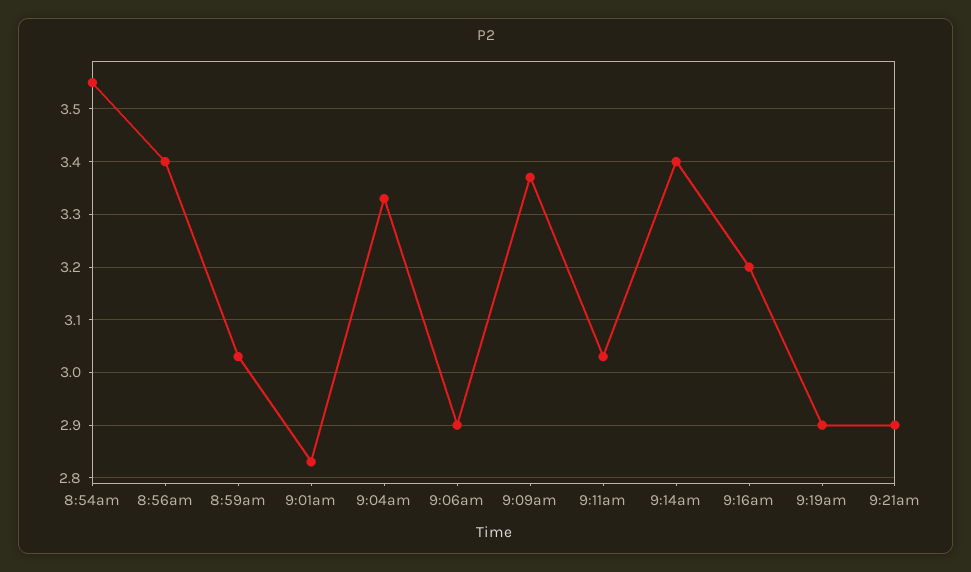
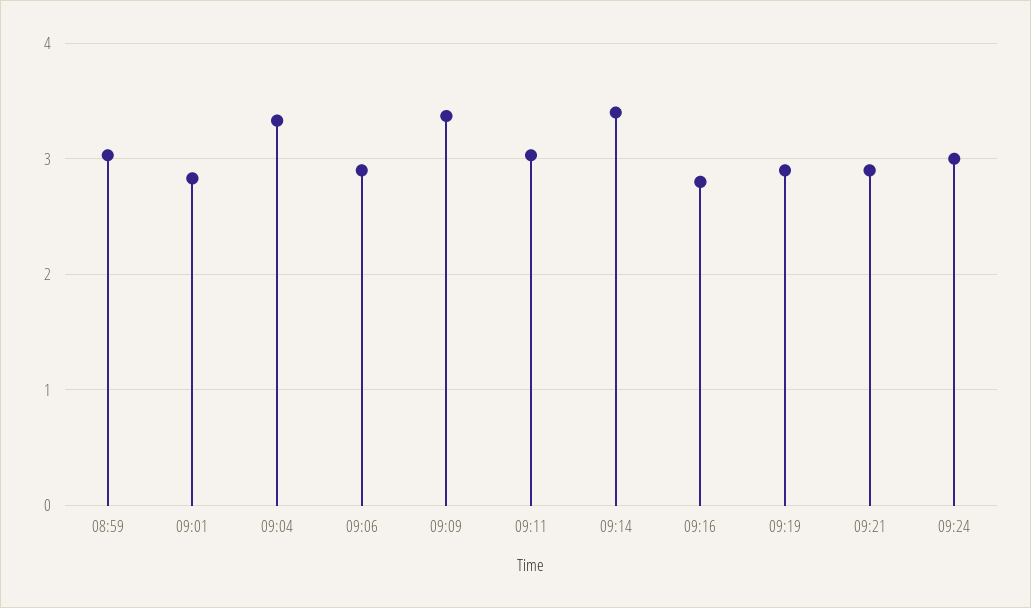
8:54am: 3.55 -> none
8:56am: 3.4 -> none
9:16am: 3.2 -> 2.8
09:24: none -> 3

